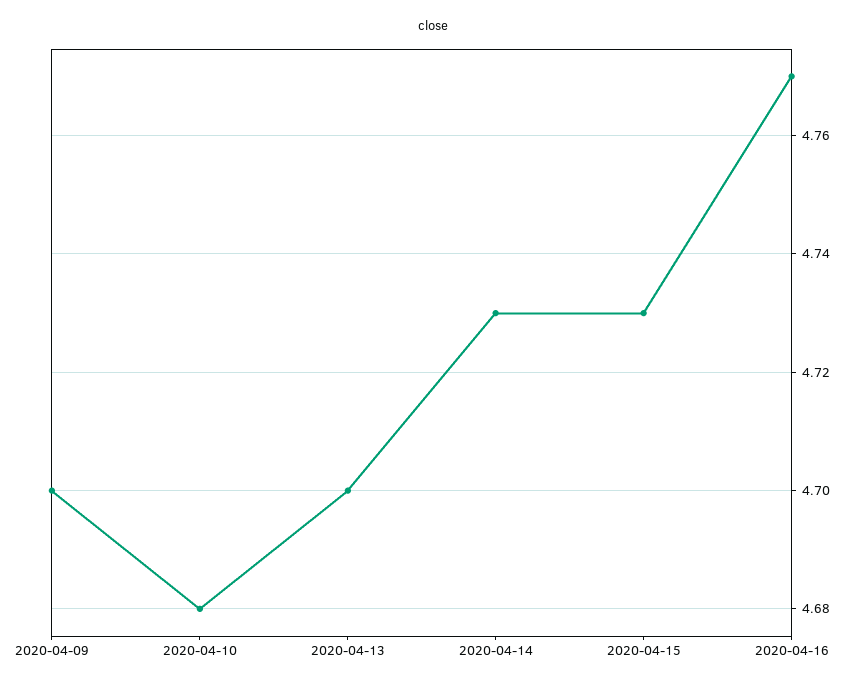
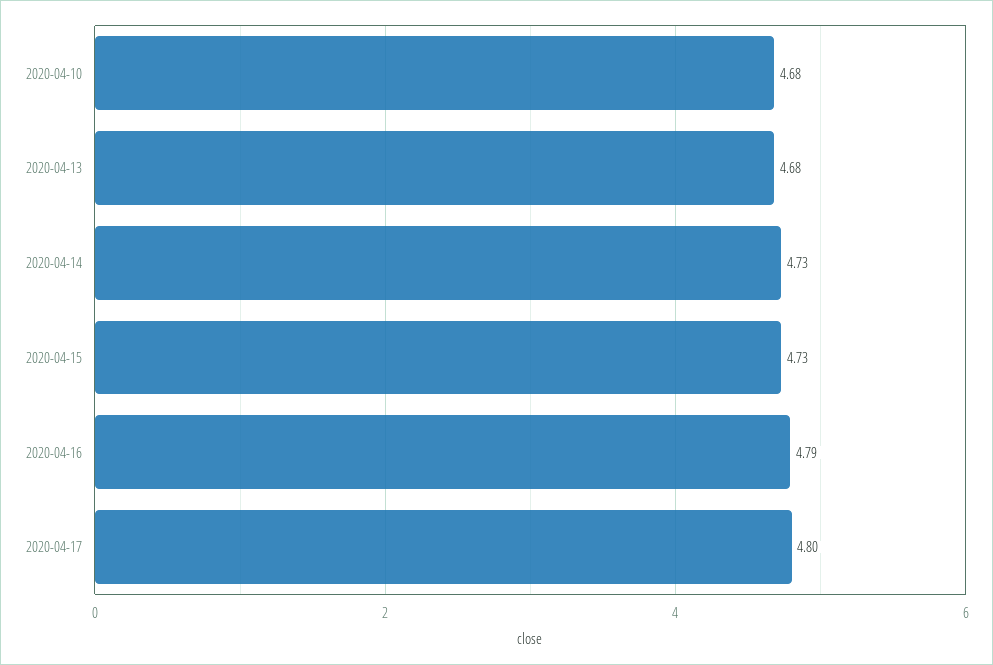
2020-04-09: 4.7 -> none
2020-04-13: 4.7 -> 4.68
2020-04-16: 4.77 -> 4.79
2020-04-17: none -> 4.8

